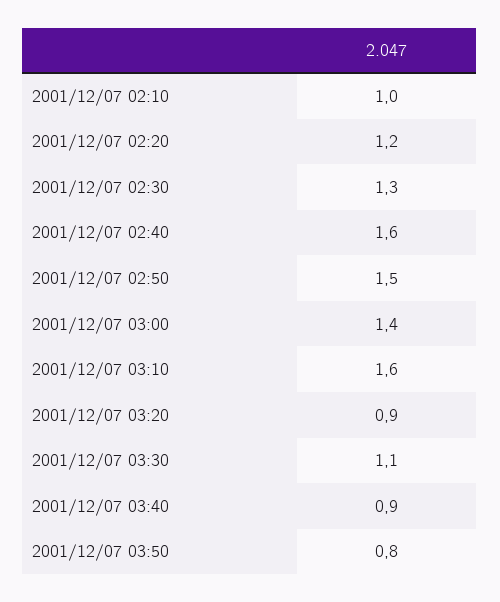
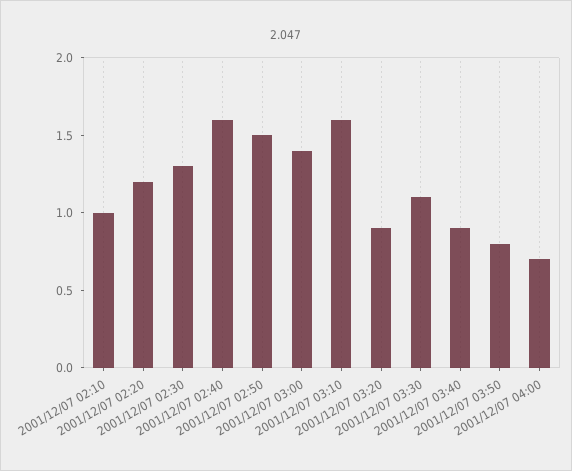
2001/12/07 04:00: none -> 0.7

